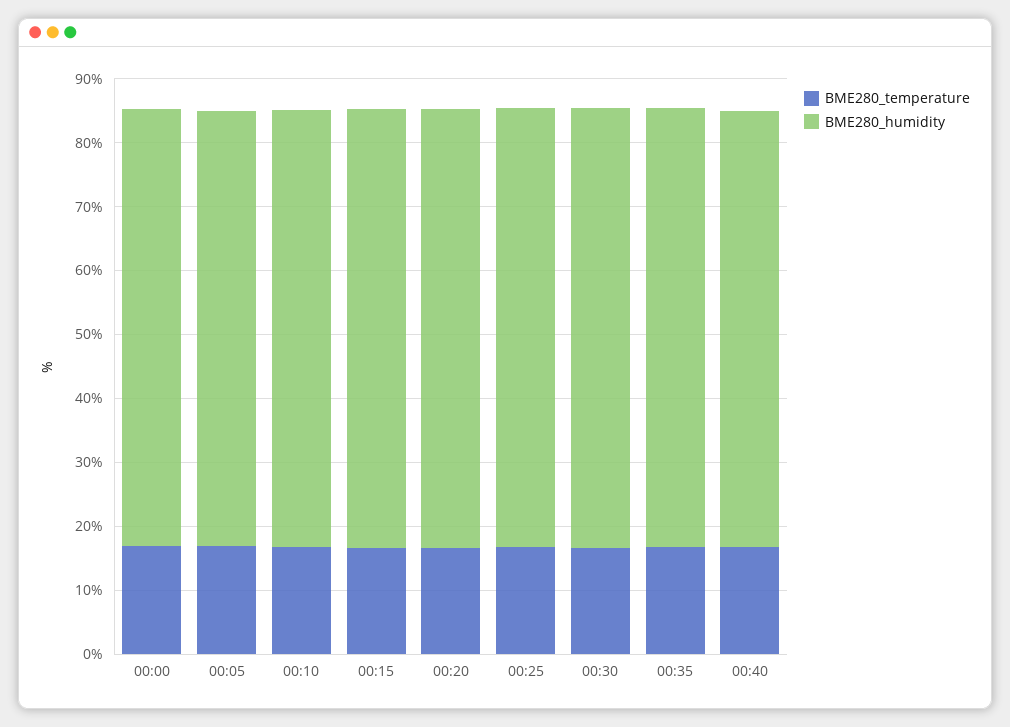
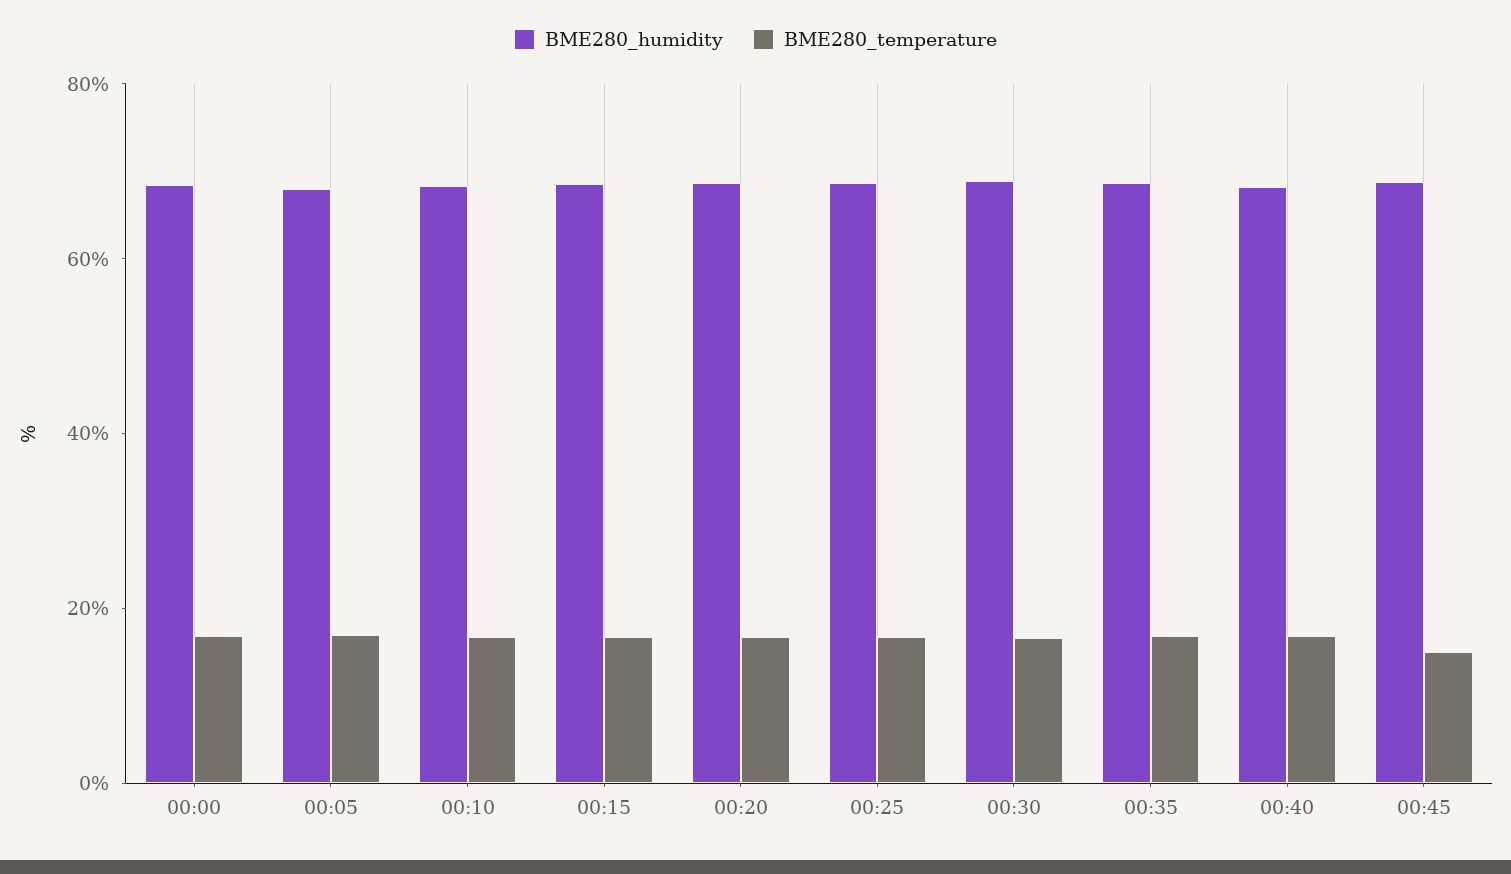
BME280_humidity, 00:45: none -> 70
BME280_temperature, 00:45: none -> 15

